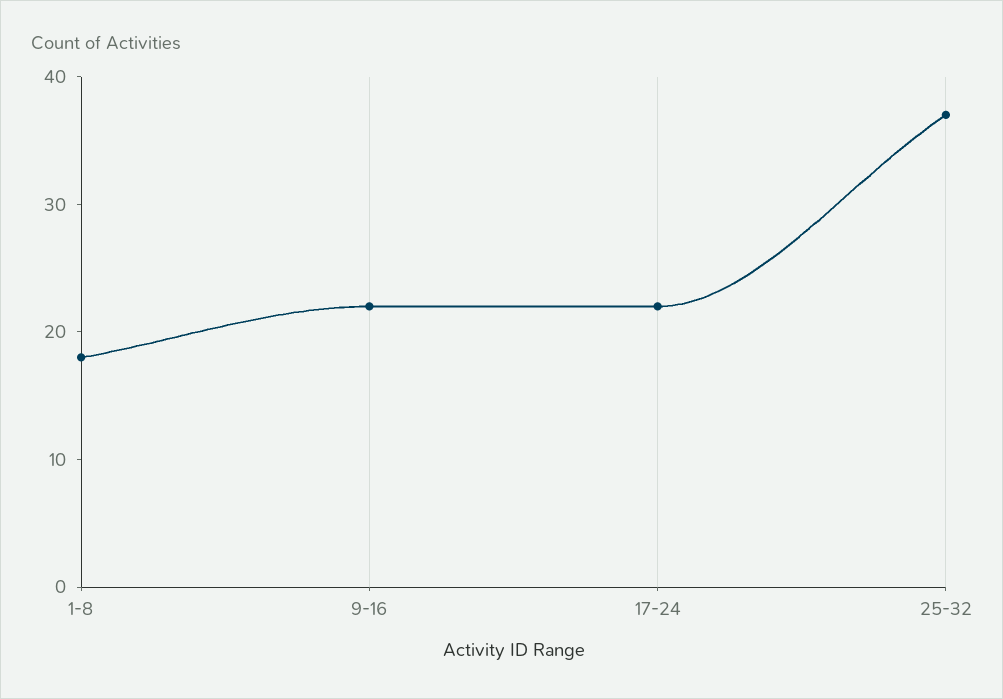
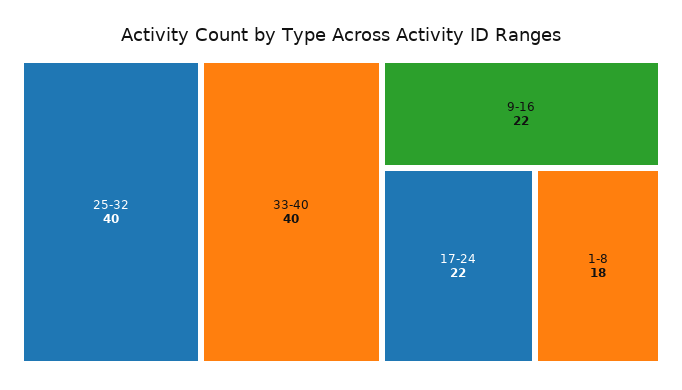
25-32: 37 -> 40
33-40: none -> 40

